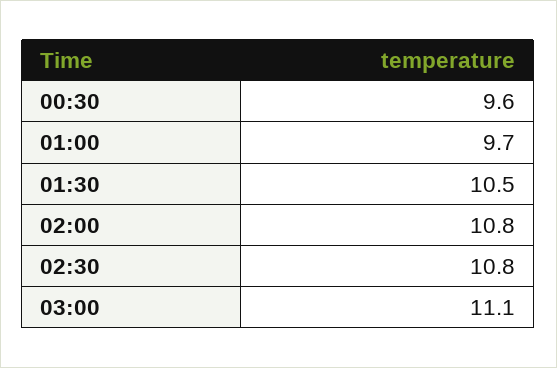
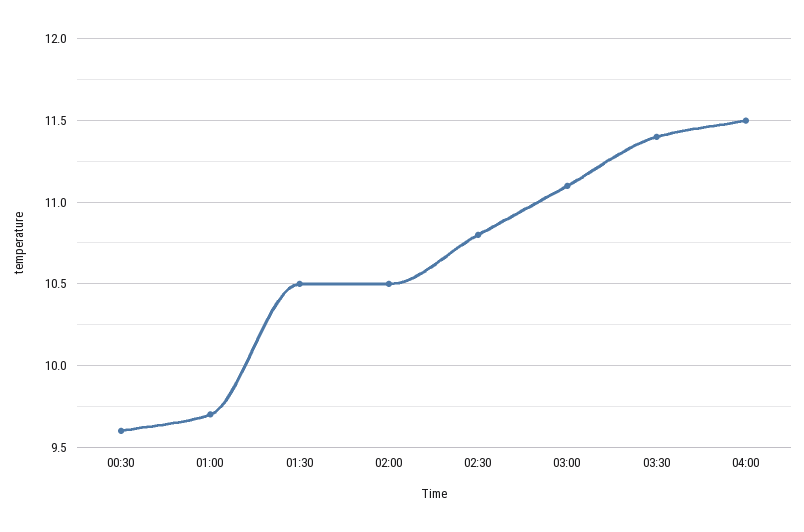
02:00: 10.8 -> 10.5
03:30: none -> 11.4
04:00: none -> 11.5

